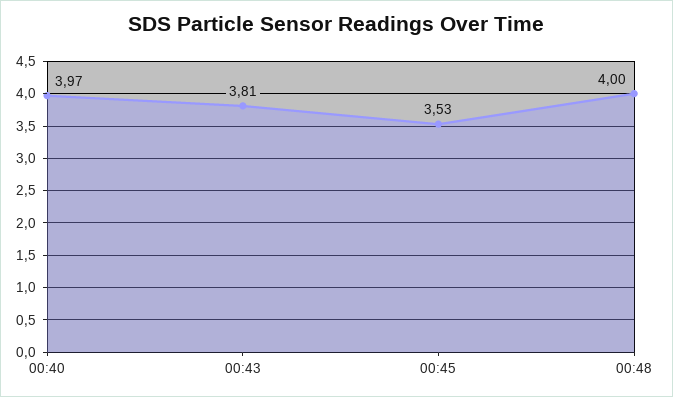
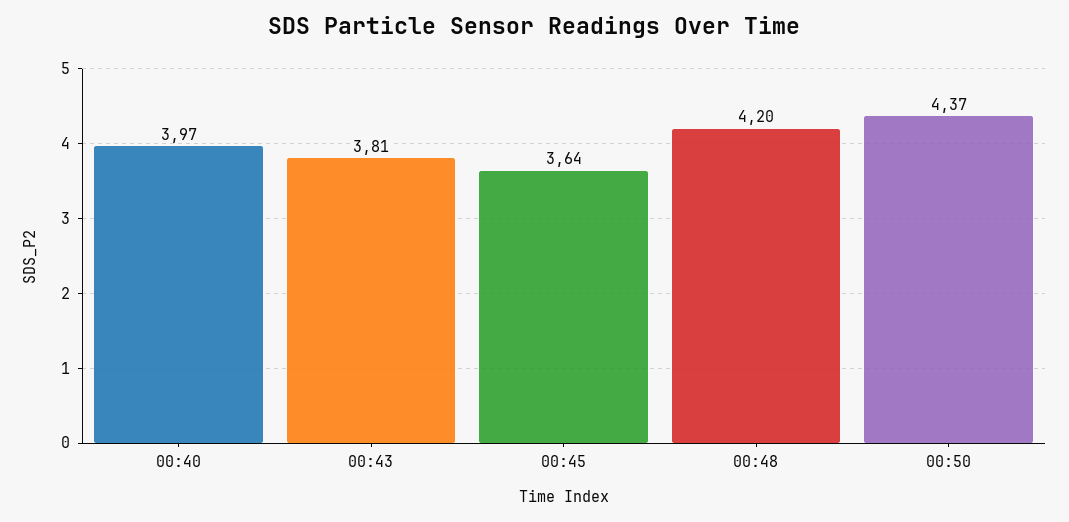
00:45: 3.53 -> 3.64
00:48: 4 -> 4.2
00:50: none -> 4.37

